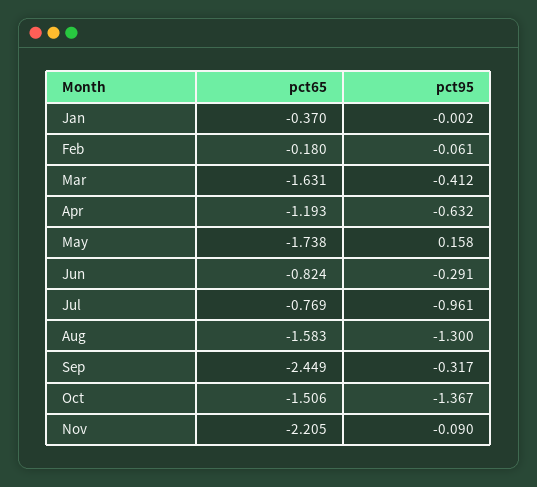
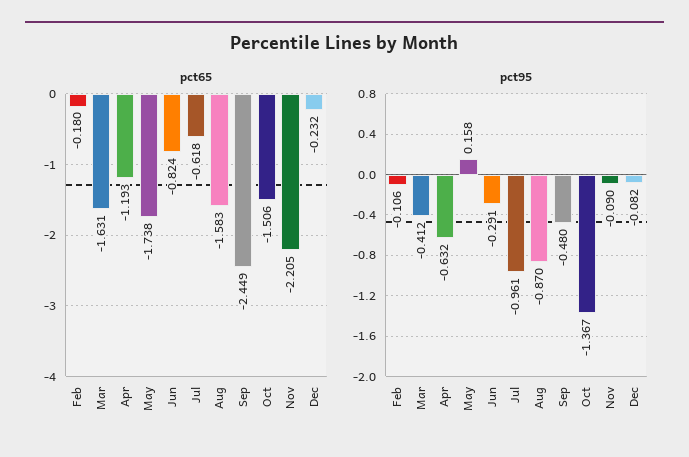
pct65, Jan: -0.37 -> none
pct95, Jan: -0.002 -> none
pct95, Feb: -0.061 -> -0.106
pct65, Jul: -0.769 -> -0.618
pct95, Aug: -1.3 -> -0.87
pct95, Sep: -0.317 -> -0.48
pct65, Dec: none -> -0.232
pct95, Dec: none -> -0.082

